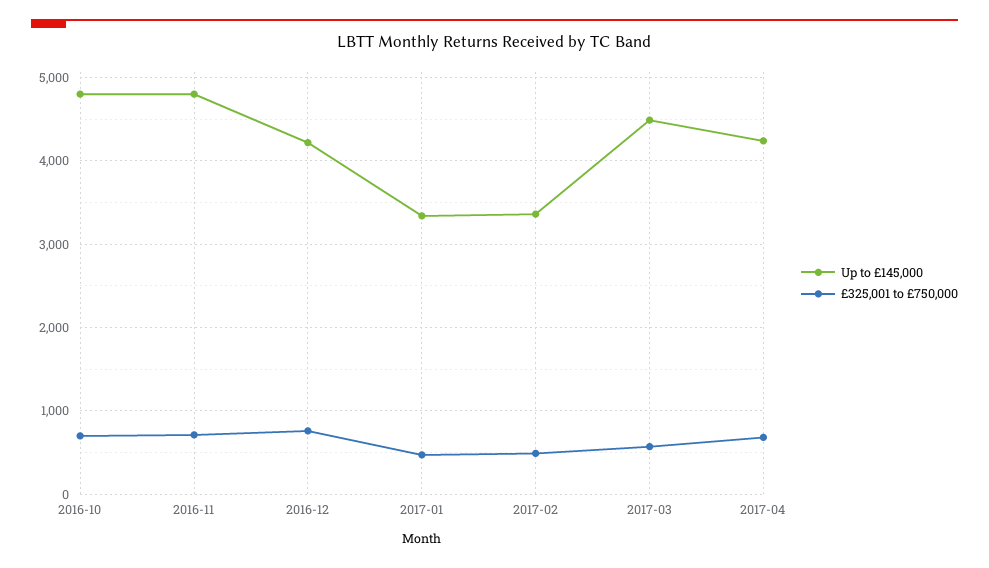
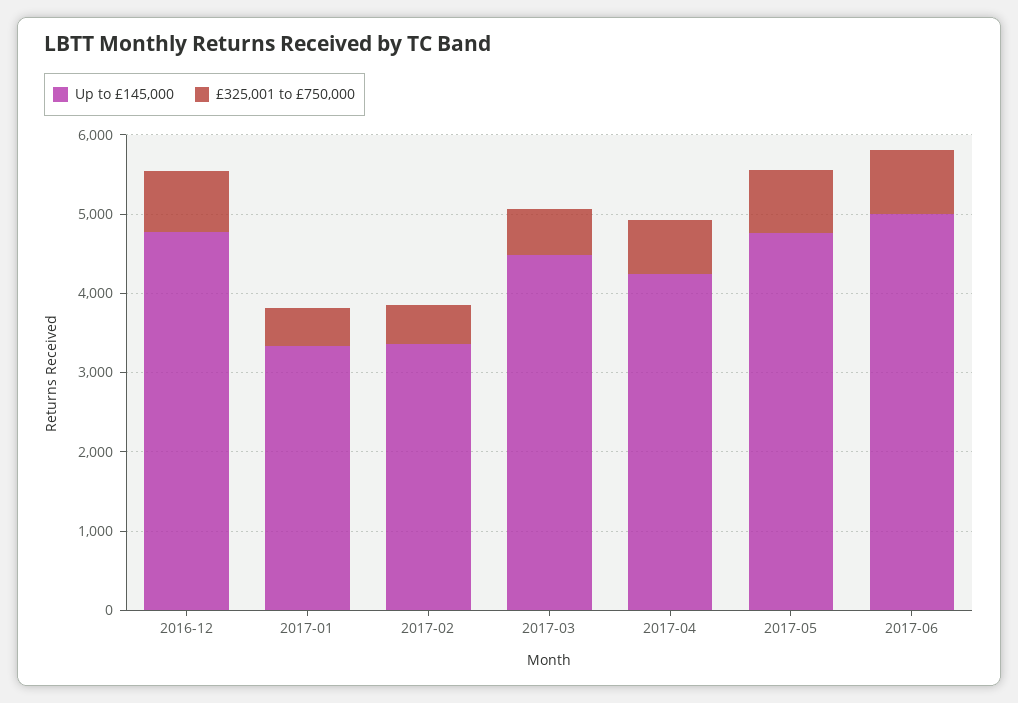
Up to £145,000, 2016-10: 4800 -> none
£325,001 to £750,000, 2016-10: 700 -> none
Up to £145,000, 2016-11: 4800 -> none
£325,001 to £750,000, 2016-11: 700 -> none
Up to £145,000, 2016-12: 4200 -> 4800
Up to £145,000, 2017-05: none -> 4800
£325,001 to £750,000, 2017-05: none -> 800
Up to £145,000, 2017-06: none -> 5000
£325,001 to £750,000, 2017-06: none -> 800

